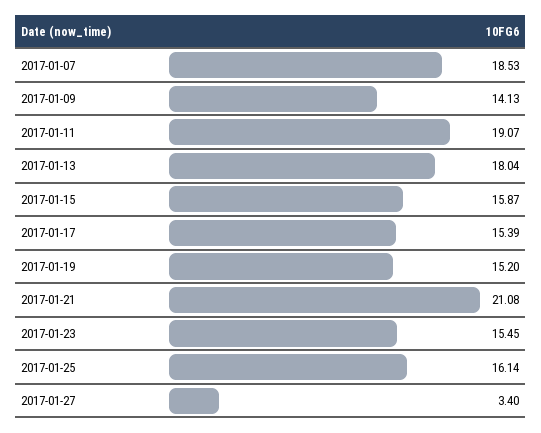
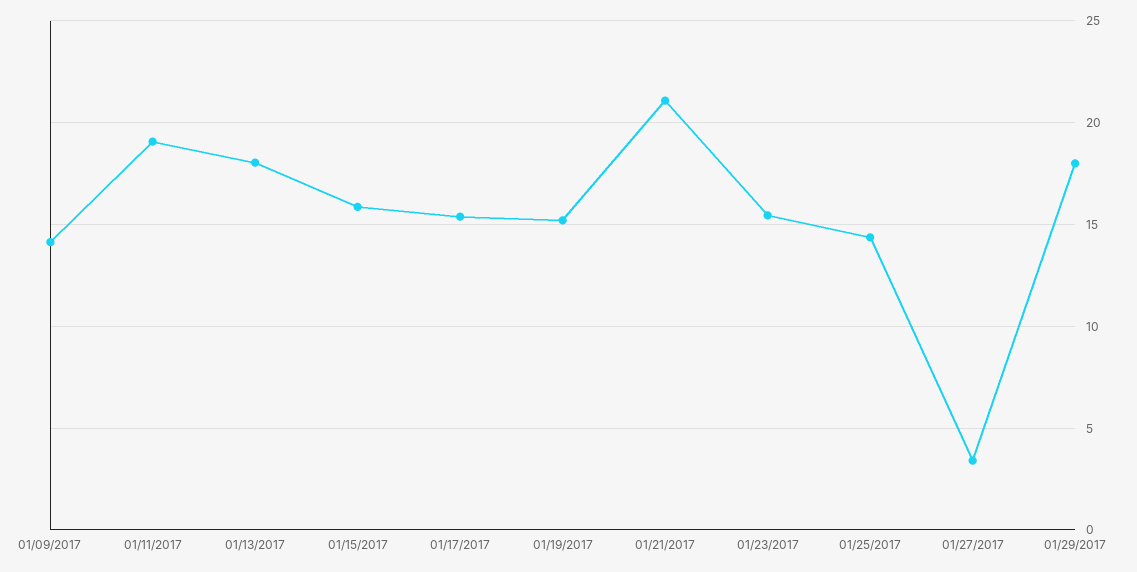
2017-01-07: 18.53 -> none
2017-01-25: 16.14 -> 14.5
01/29/2017: none -> 18

